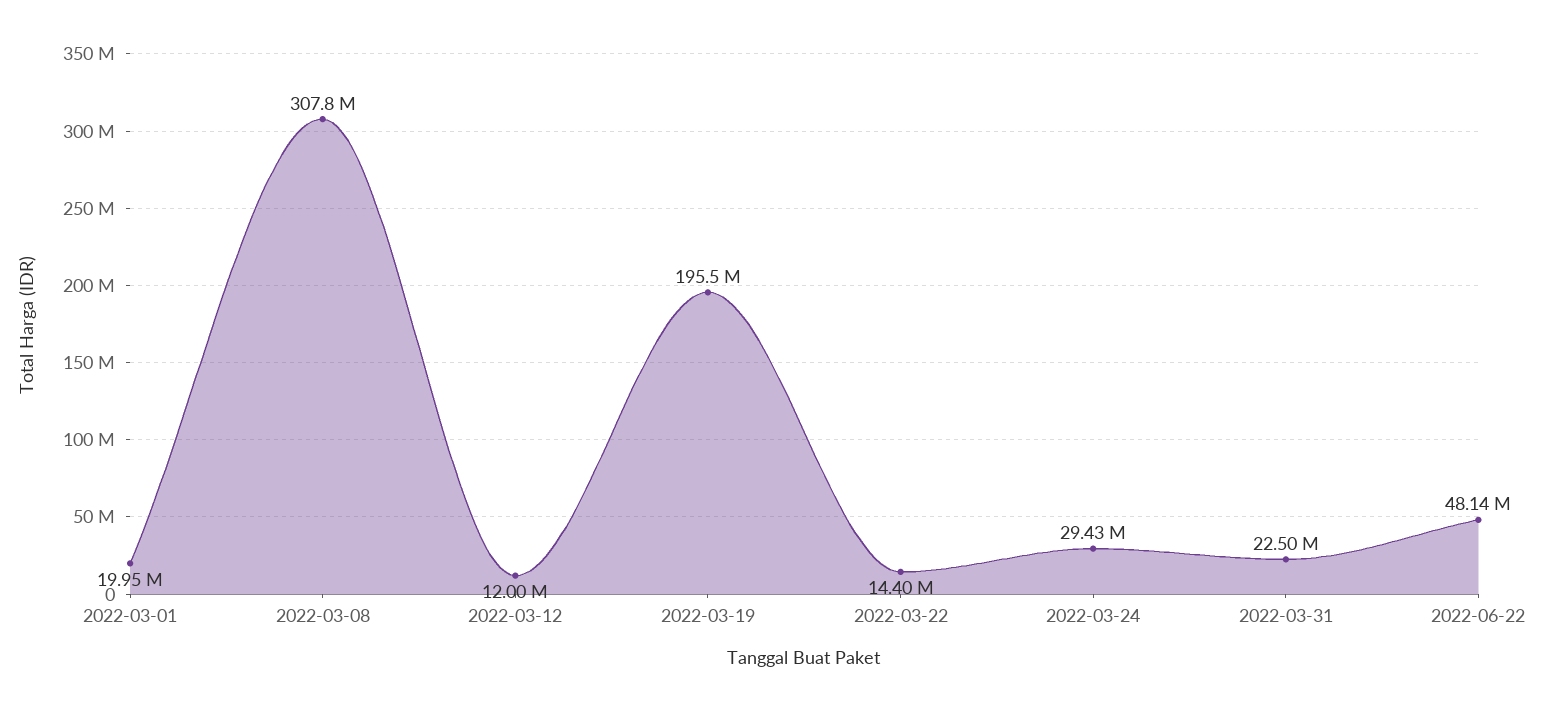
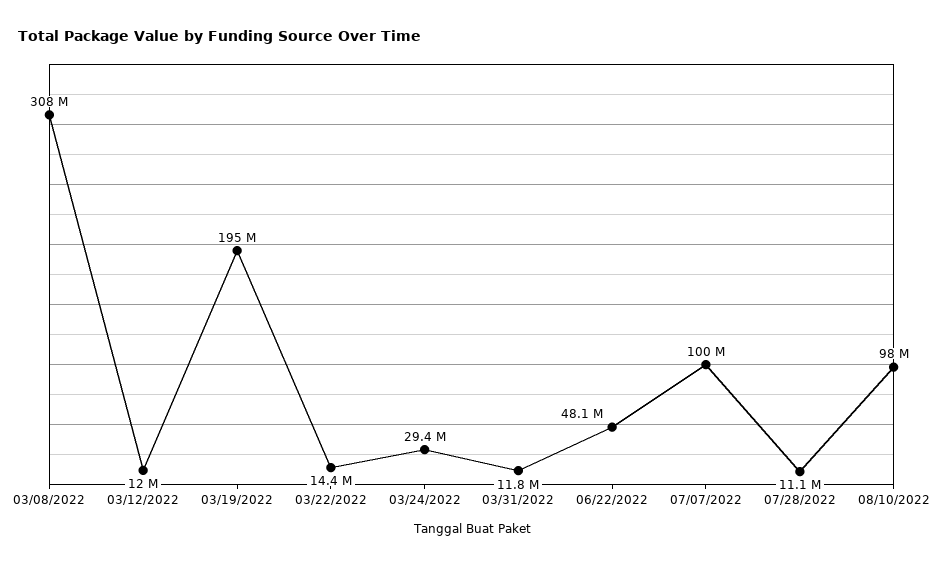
2022-03-01: 19950000 -> none
2022-03-31: 22500000 -> 11800000
07/07/2022: none -> 100000000
07/28/2022: none -> 11100000
08/10/2022: none -> 98000000

